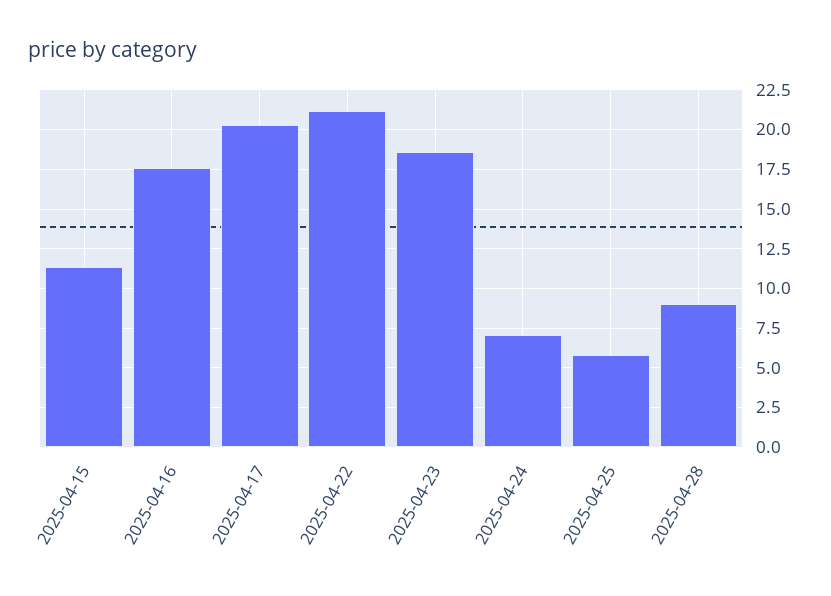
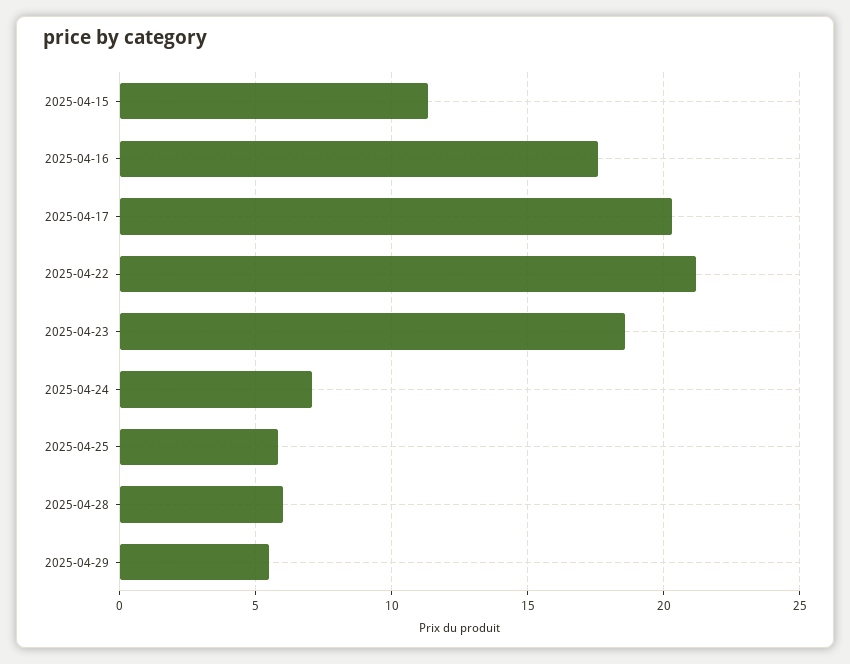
2025-04-28: 9 -> 6
2025-04-29: none -> 5.5

